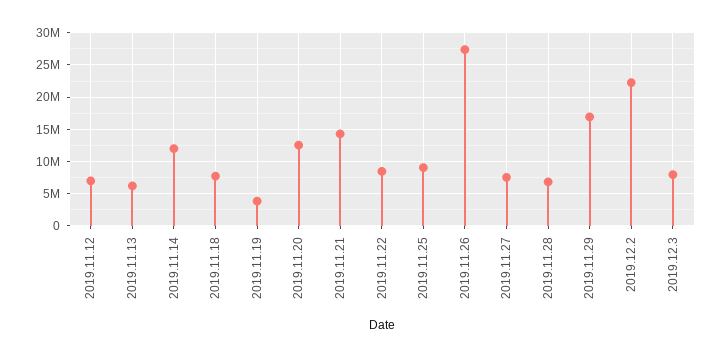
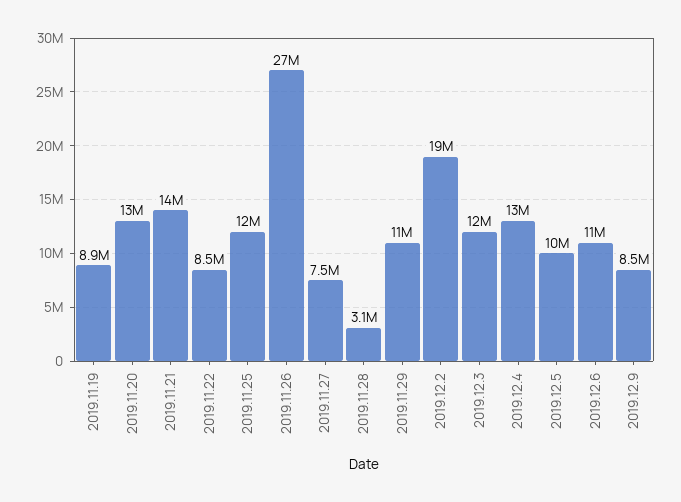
2019.11.12: 7000000 -> none
2019.11.13: 6000000 -> none
2019.11.14: 12000000 -> none
2019.11.18: 8000000 -> none
2019.11.19: 4000000 -> 8900000
2019.11.25: 9000000 -> 12000000
2019.11.28: 7000000 -> 3100000
2019.11.29: 17000000 -> 11000000
2019.12.2: 22000000 -> 19000000
2019.12.3: 8000000 -> 12000000
2019.12.4: none -> 13000000
2019.12.5: none -> 10000000
2019.12.6: none -> 11000000
2019.12.9: none -> 8500000

